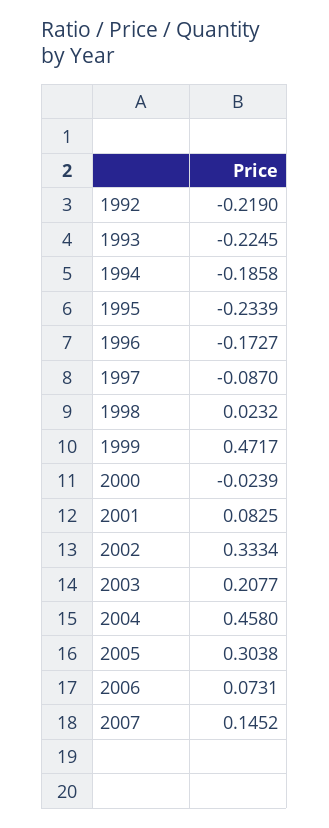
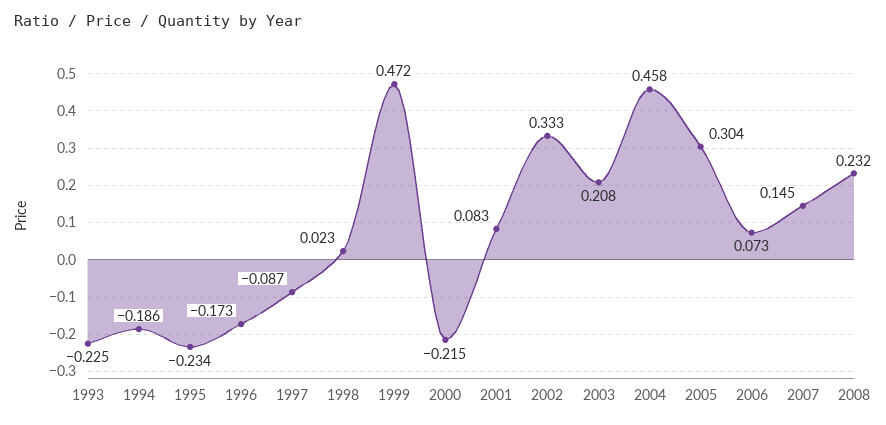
1992: -0.219 -> none
2000: -0.0239 -> -0.215
2008: none -> 0.232

